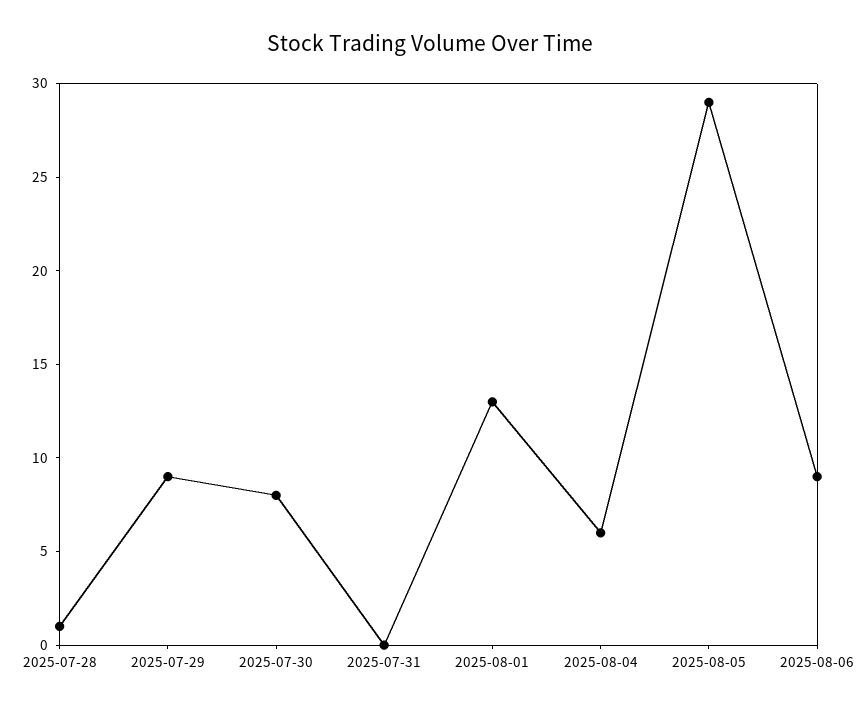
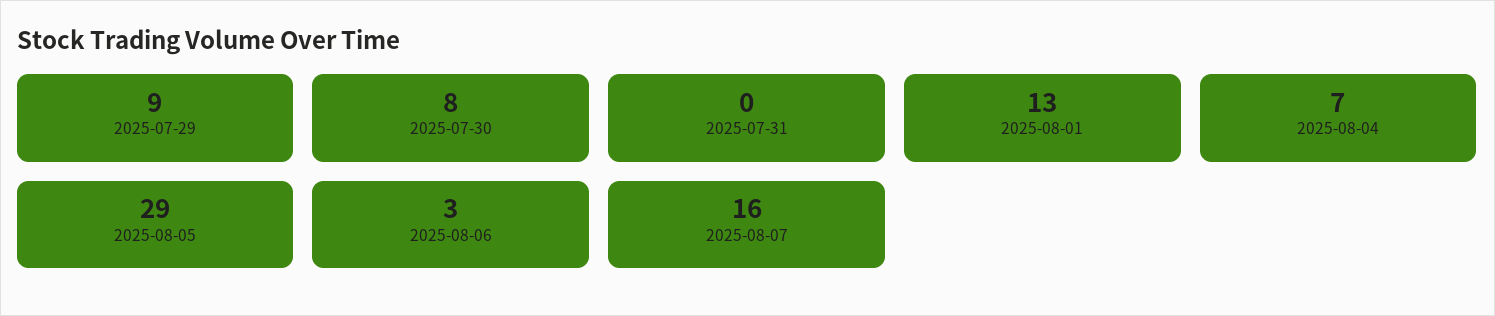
2025-07-28: 1 -> none
2025-08-04: 6 -> 7
2025-08-06: 9 -> 3
2025-08-07: none -> 16

